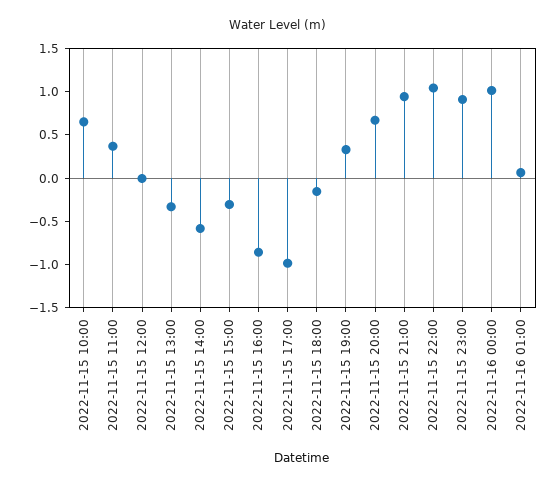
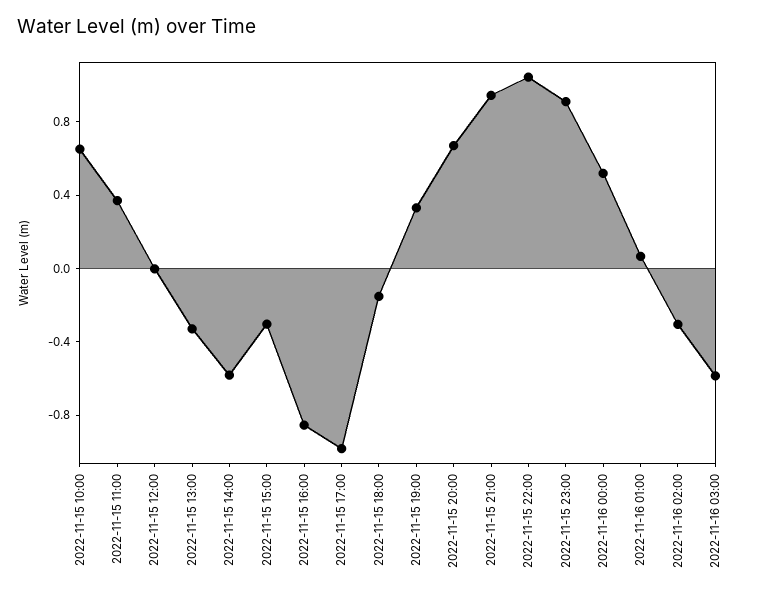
2022-11-16 00:00: 1 -> 0.5
2022-11-16 02:00: none -> -0.3
2022-11-16 03:00: none -> -0.6

